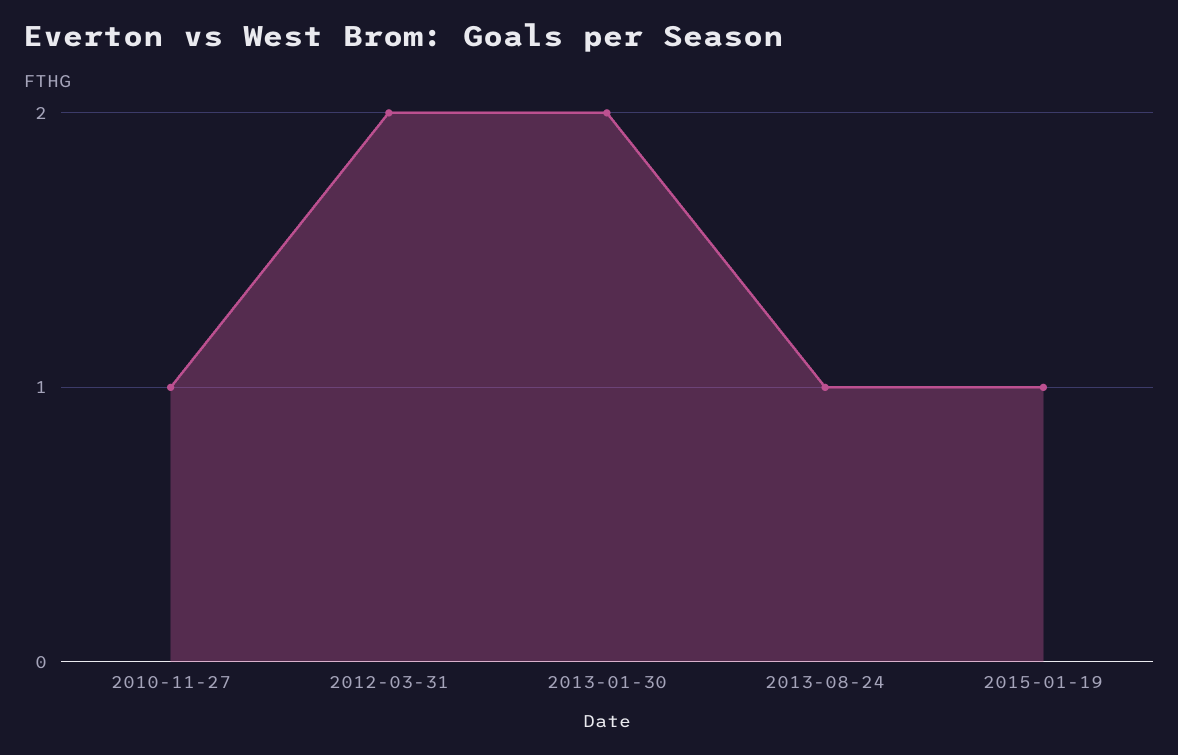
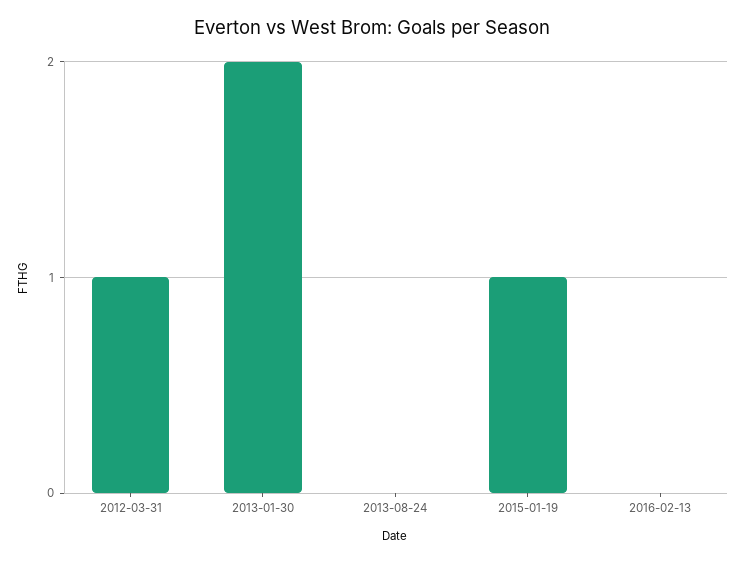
2010-11-27: 1 -> none
2012-03-31: 2 -> 1
2013-08-24: 1 -> 0
2016-02-13: none -> 0

